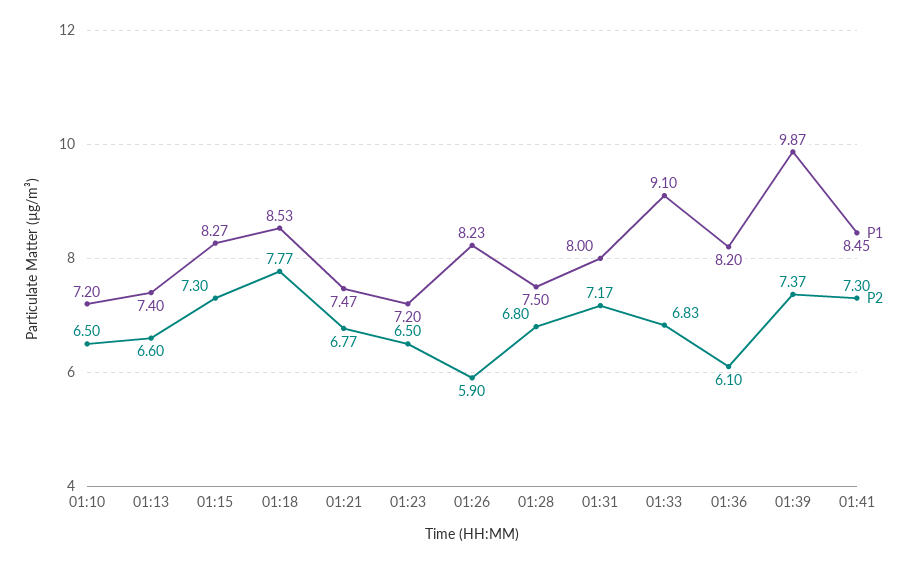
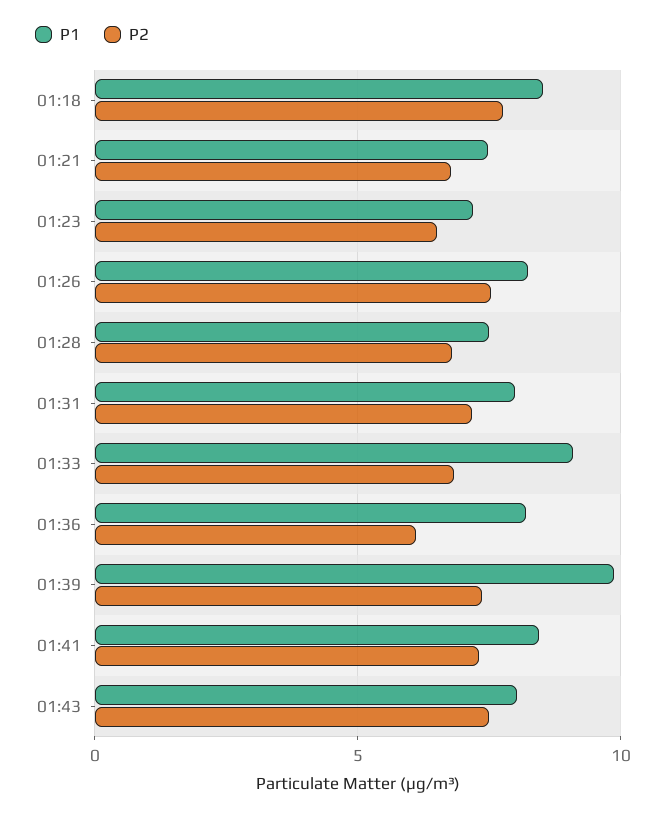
P1, 01:10: 7.2 -> none
P2, 01:10: 6.5 -> none
P1, 01:13: 7.4 -> none
P2, 01:13: 6.6 -> none
P1, 01:15: 8.27 -> none
P2, 01:15: 7.3 -> none
P2, 01:26: 5.9 -> 7.5
P1, 01:43: none -> 8
P2, 01:43: none -> 7.5

